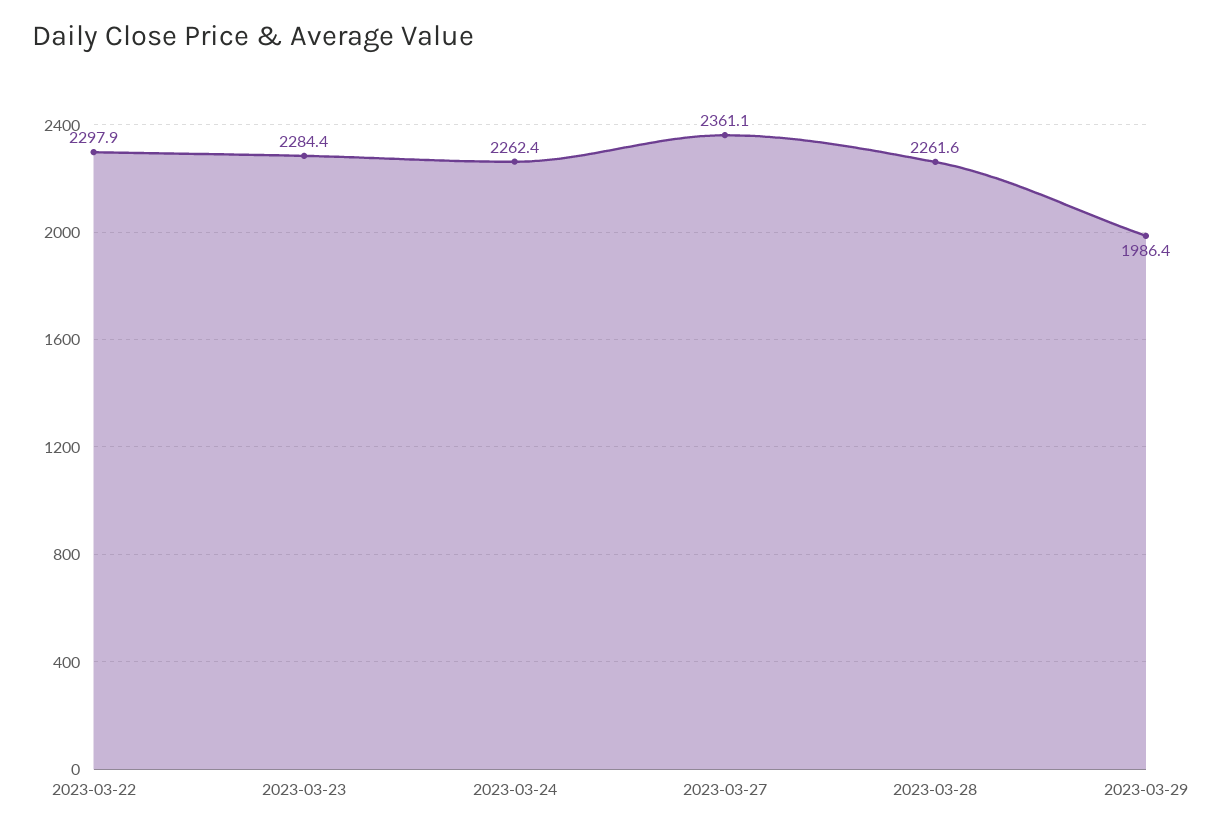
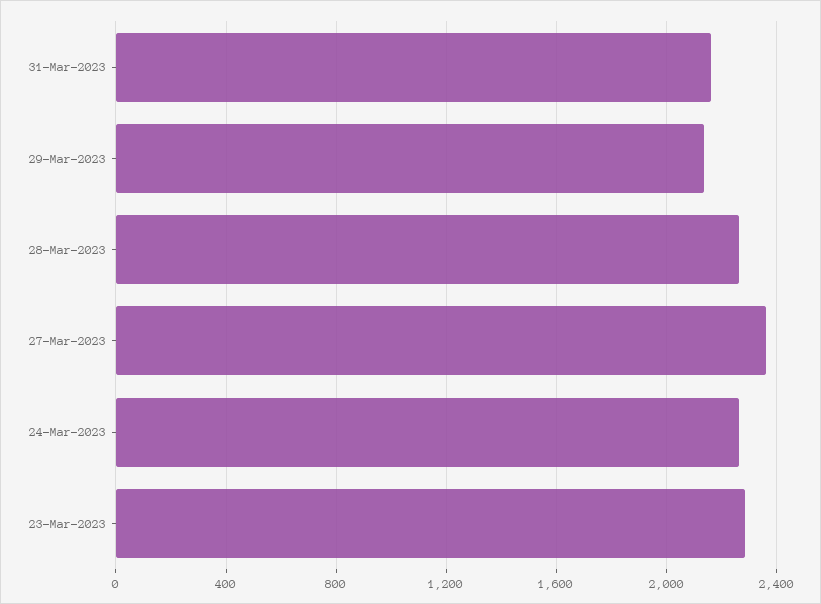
2023-03-22: 2297.9 -> none
2023-03-29: 1986.4 -> 2150
31-Mar-2023: none -> 2150

